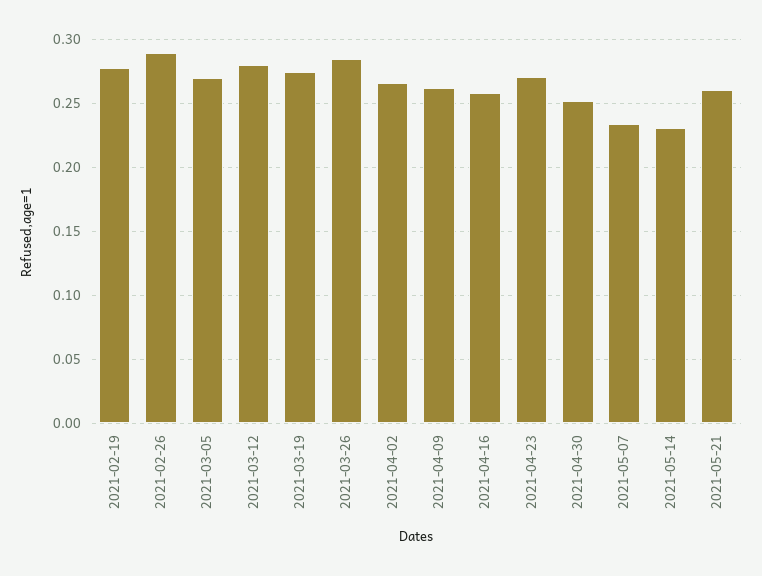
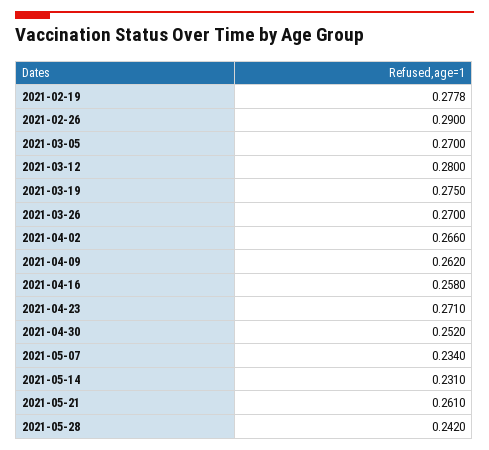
2021-03-26: 0.285 -> 0.27
2021-05-28: none -> 0.242

